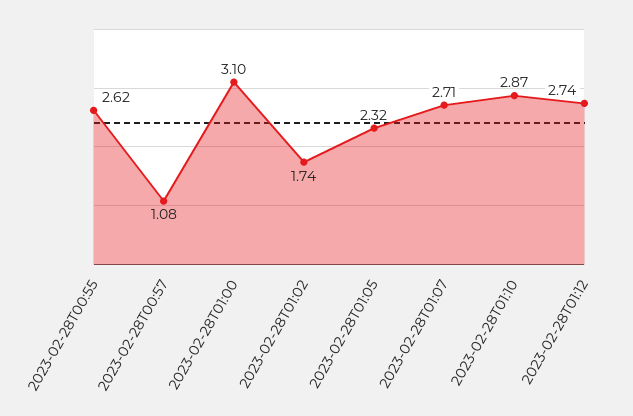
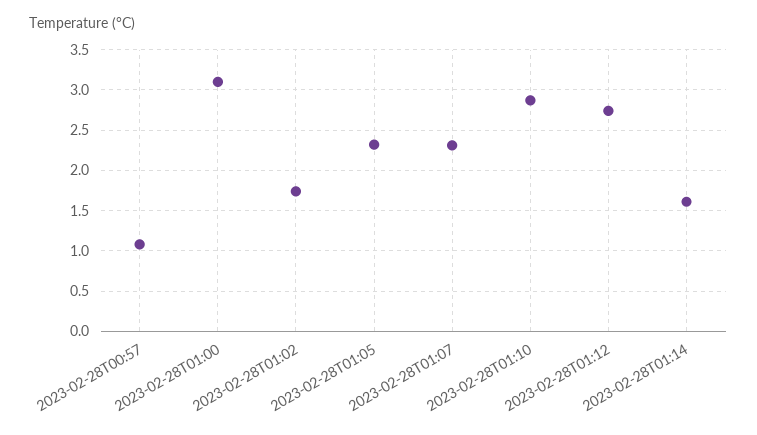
2023-02-28T00:55: 2.62 -> none
2023-02-28T01:07: 2.71 -> 2.3
2023-02-28T01:14: none -> 1.6

